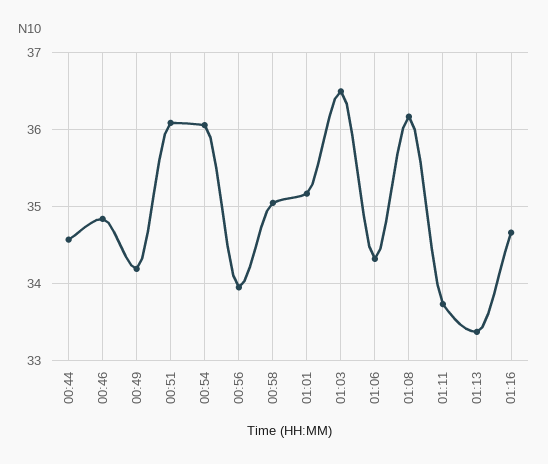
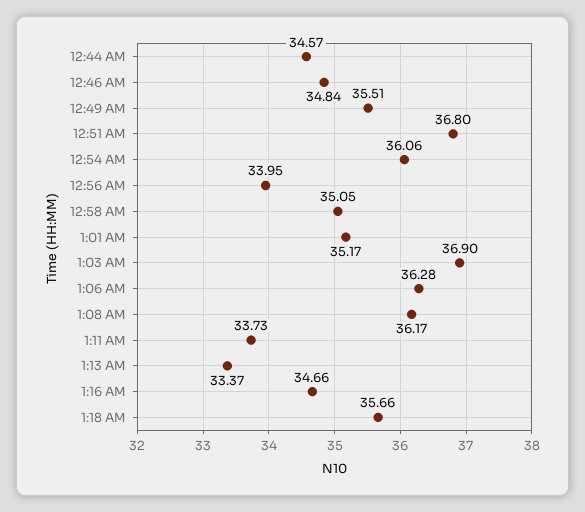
00:49: 34.2 -> 35.51
00:51: 36.1 -> 36.8
01:03: 36.5 -> 36.9
01:06: 34.3 -> 36.28
1:18 AM: none -> 35.66

